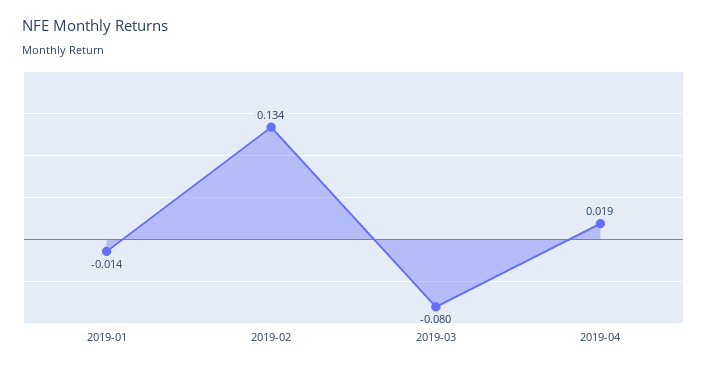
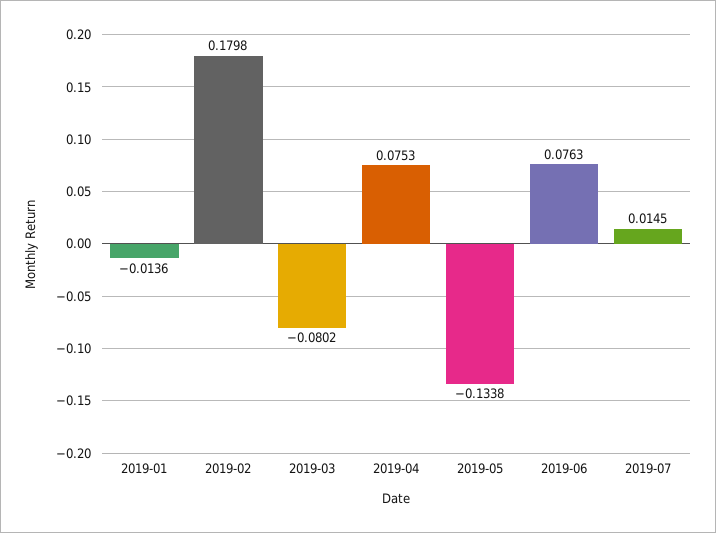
2019-02: 0.134 -> 0.1798
2019-04: 0.019 -> 0.0753
2019-05: none -> -0.1338
2019-06: none -> 0.0763
2019-07: none -> 0.0145

